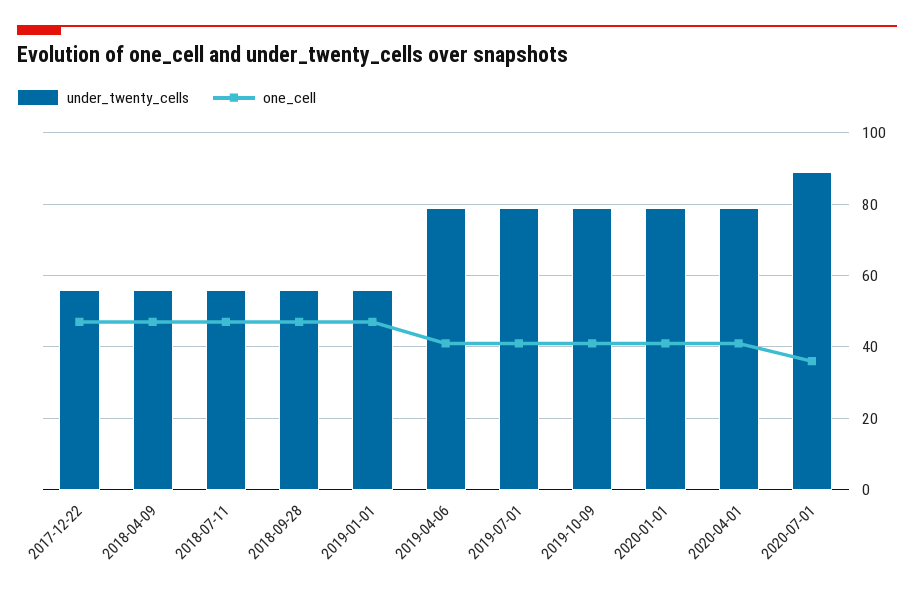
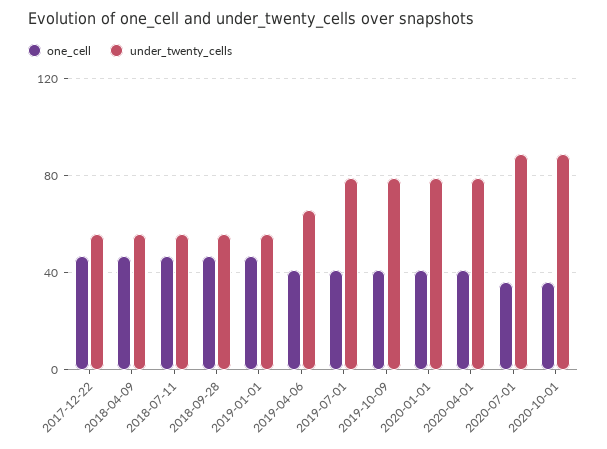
under_twenty_cells, 2019-04-06: 80 -> 65
one_cell, 2020-10-01: none -> 35
under_twenty_cells, 2020-10-01: none -> 90

